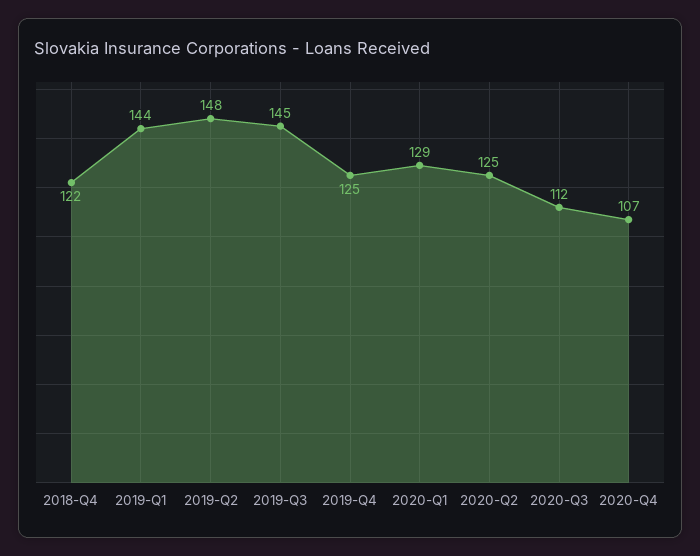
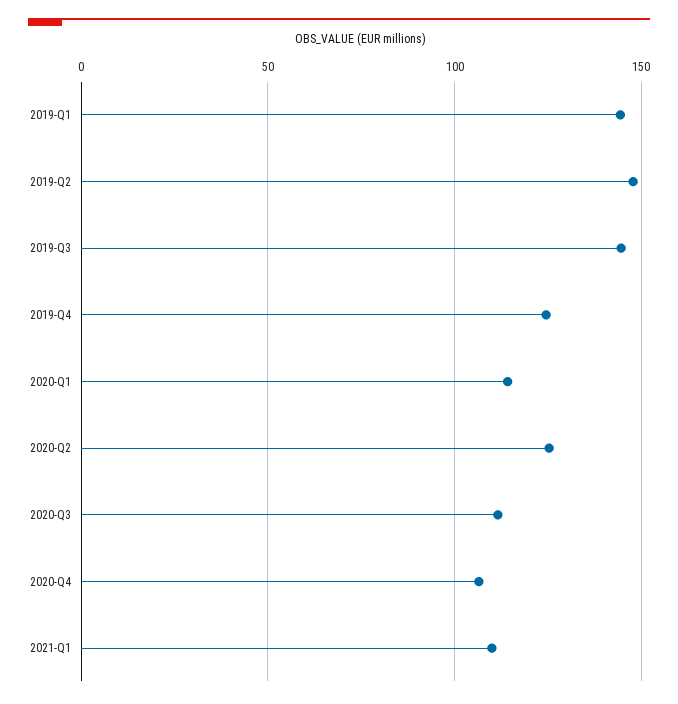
2018-Q4: 122 -> none
2020-Q1: 129 -> 115
2021-Q1: none -> 110

